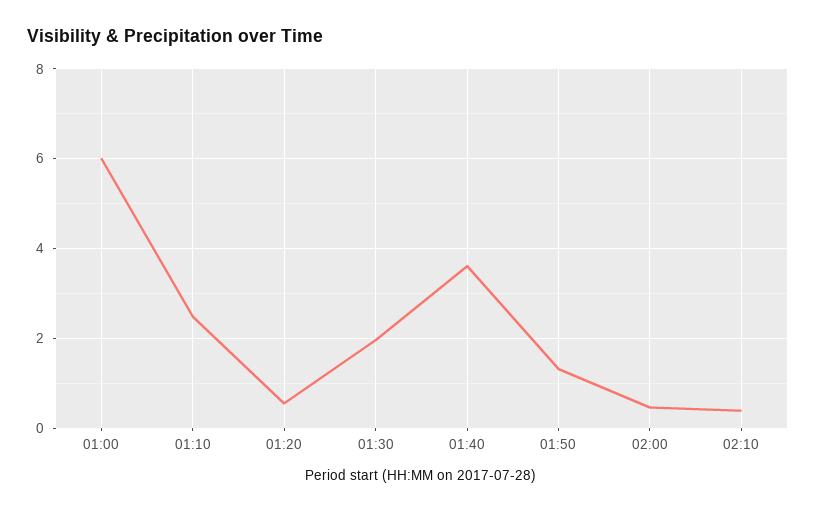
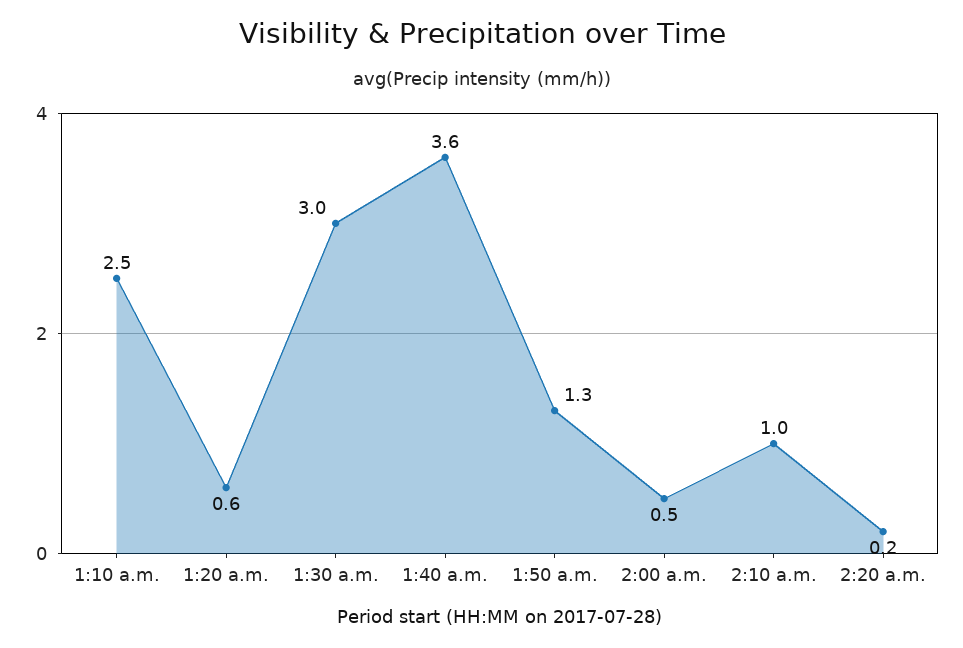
01:00: 6 -> none
01:30: 2 -> 3
02:10: 0.4 -> 1
2:20 a.m.: none -> 0.2

